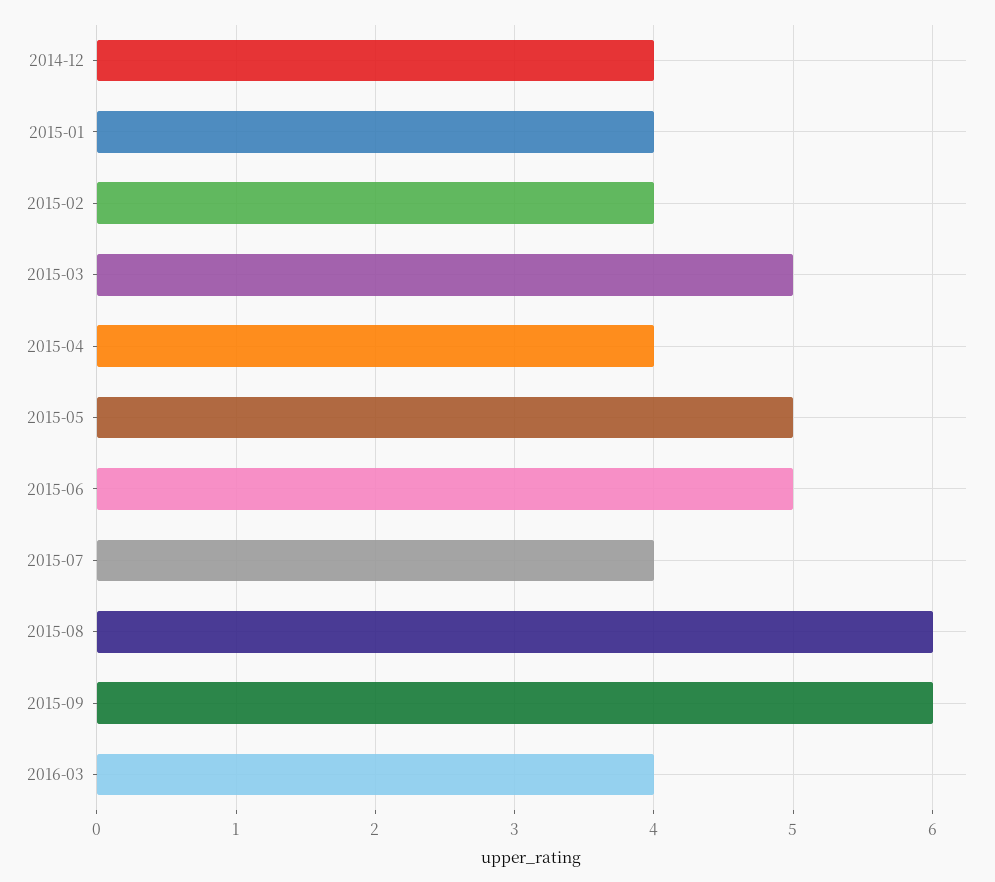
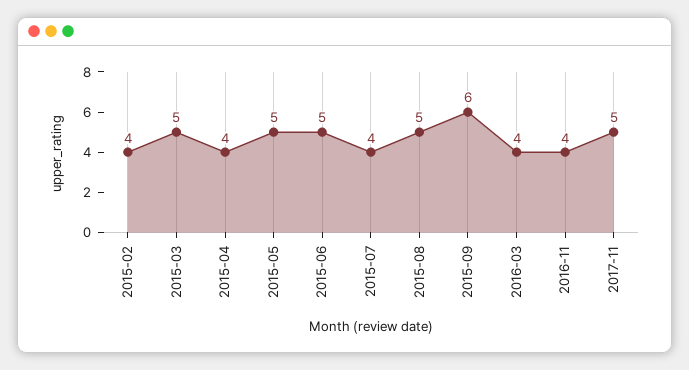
2014-12: 4 -> none
2015-01: 4 -> none
2015-08: 6 -> 5
2016-11: none -> 4
2017-11: none -> 5

